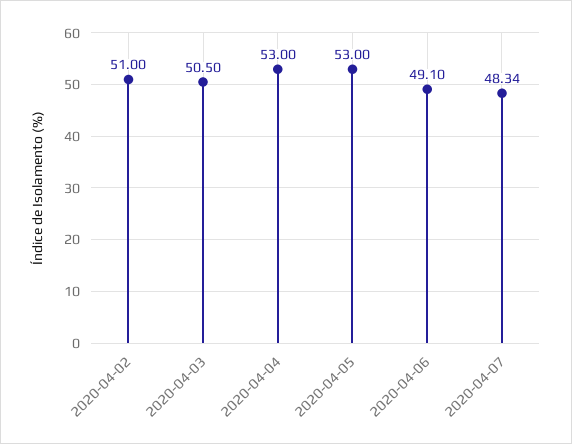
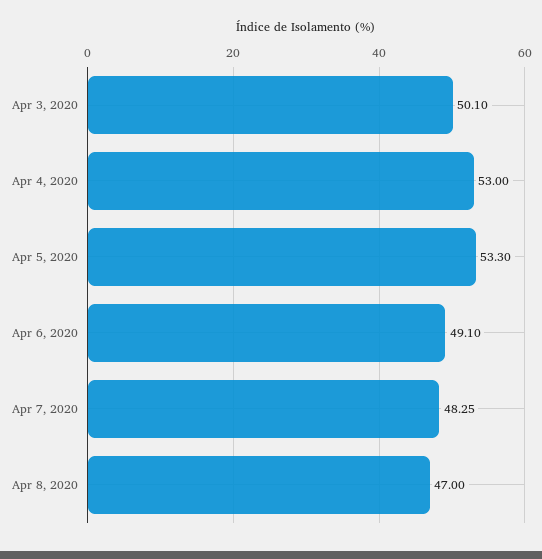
2020-04-02: 51 -> none
2020-04-03: 50.5 -> 50.1
2020-04-05: 53 -> 53.3
2020-04-07: 48.34 -> 48.25
Apr 8, 2020: none -> 47

